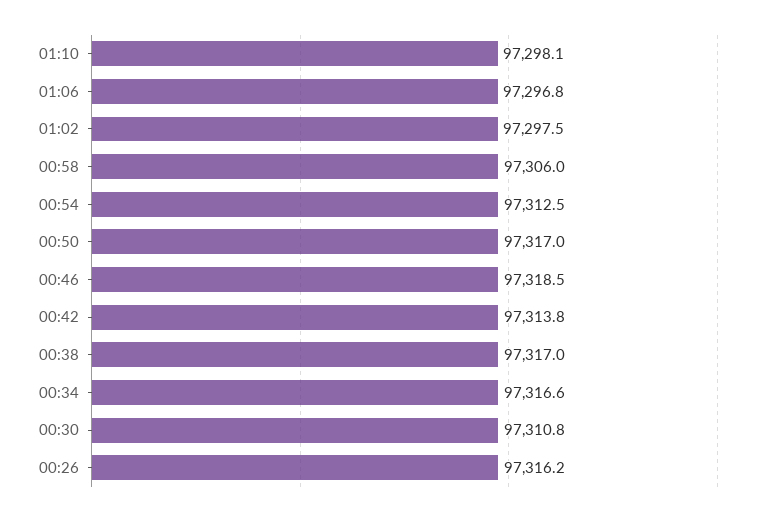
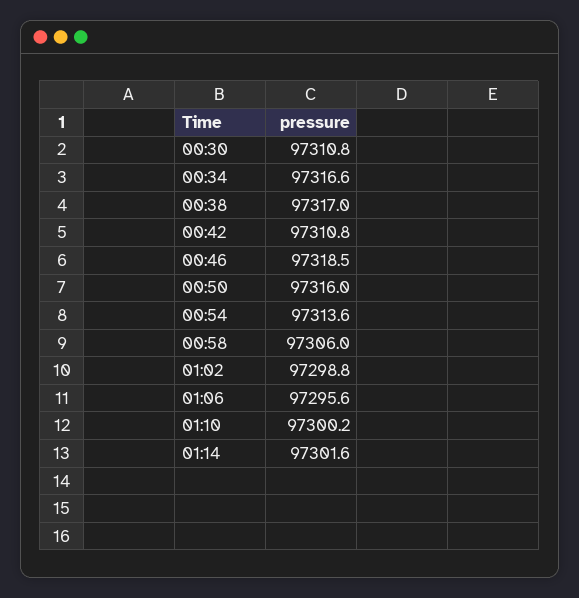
01:10: 97298.1 -> 97300.2
01:06: 97296.8 -> 97295.6
01:02: 97297.5 -> 97298.8
00:54: 97312.5 -> 97313.6
00:50: 97317 -> 97316
00:42: 97313.8 -> 97310.8
00:26: 97316.2 -> none
01:14: none -> 97301.6

